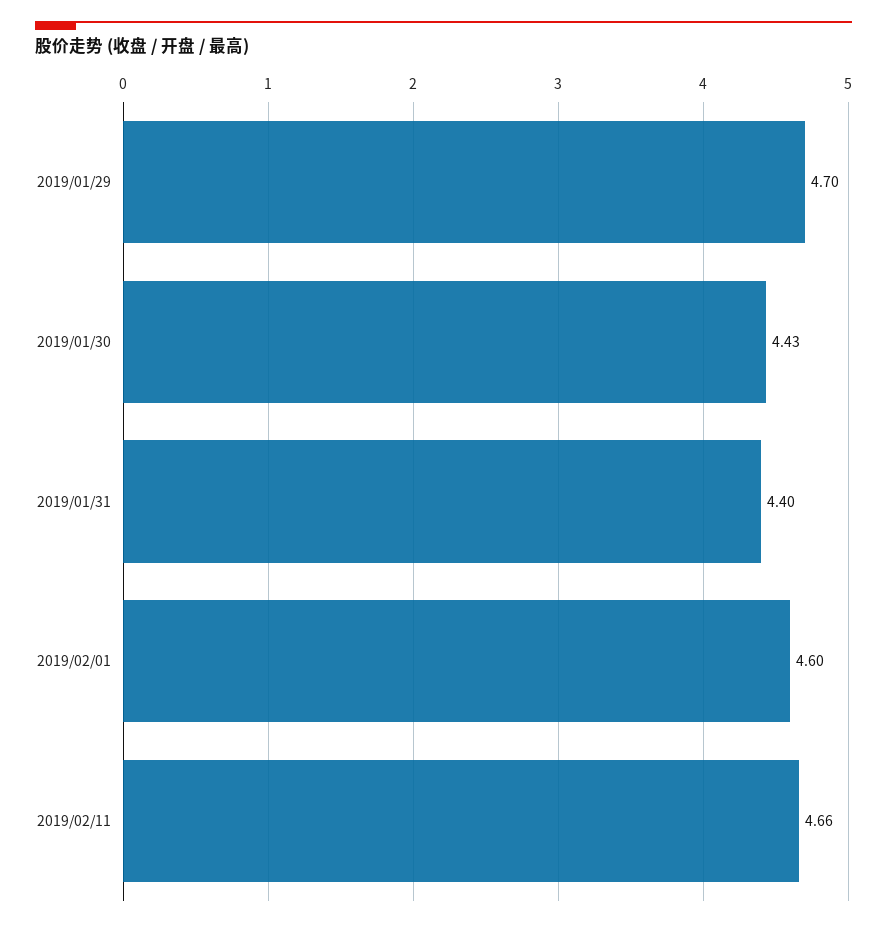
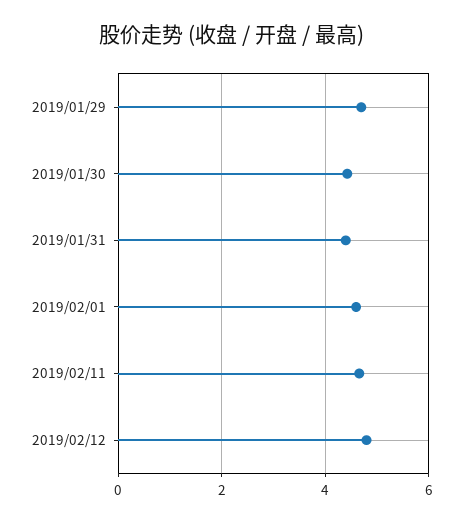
2019/02/12: none -> 4.8

